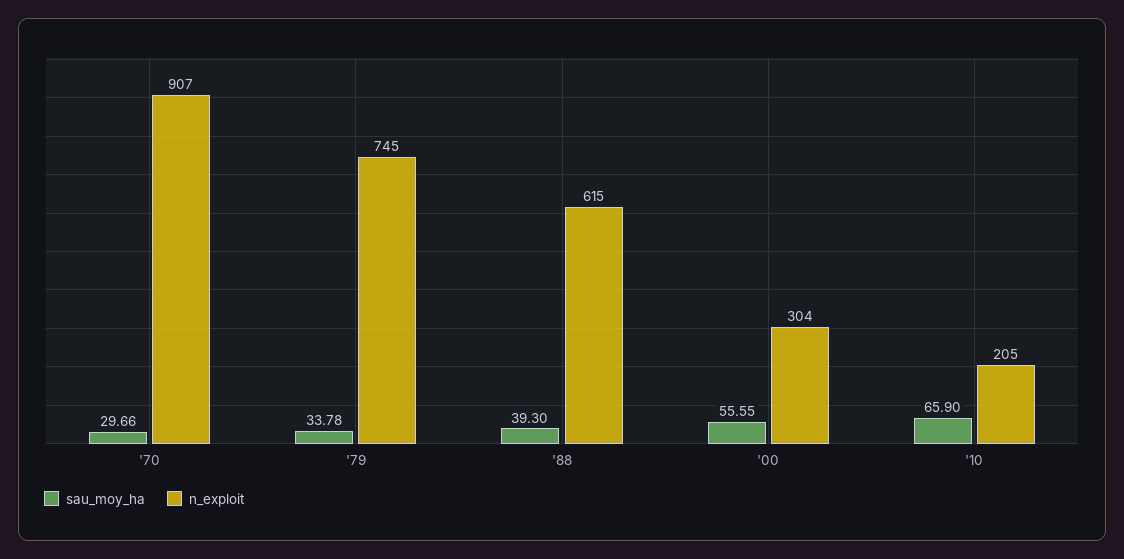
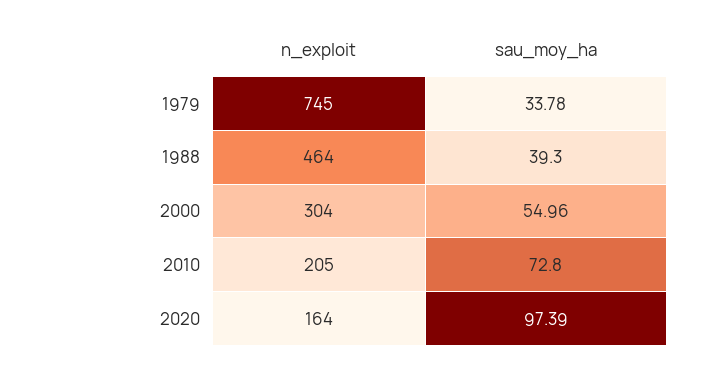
sau_moy_ha, '70: 29.66 -> none
n_exploit, '70: 907 -> none
n_exploit, '88: 615 -> 464
sau_moy_ha, '00: 55.55 -> 54.96
sau_moy_ha, '10: 65.9 -> 72.8
n_exploit, 2020: none -> 164
sau_moy_ha, 2020: none -> 97.39

